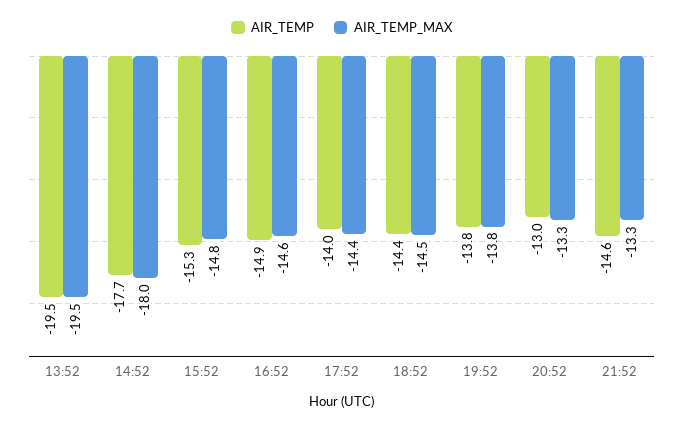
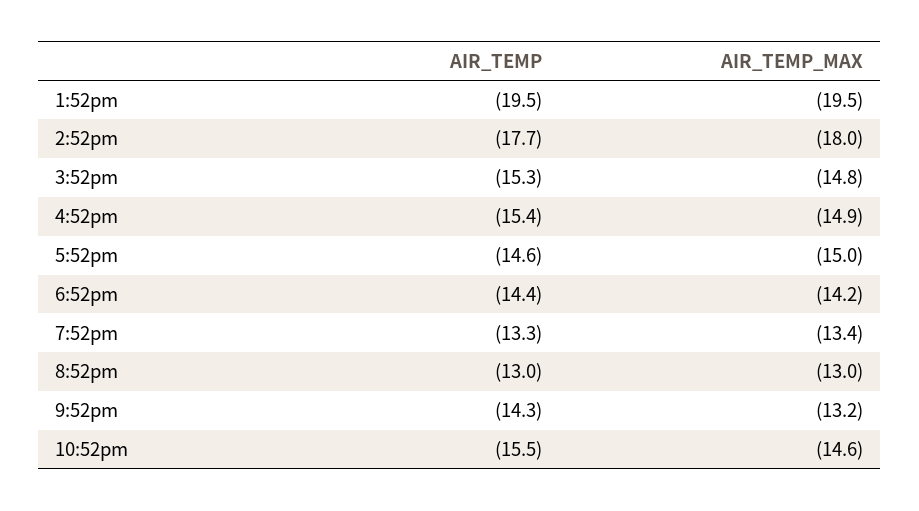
AIR_TEMP, 16:52: -14.9 -> -15.4
AIR_TEMP_MAX, 16:52: -14.6 -> -14.9
AIR_TEMP, 17:52: -14 -> -14.6
AIR_TEMP_MAX, 17:52: -14.4 -> -15
AIR_TEMP_MAX, 18:52: -14.5 -> -14.2
AIR_TEMP, 19:52: -13.8 -> -13.3
AIR_TEMP_MAX, 19:52: -13.8 -> -13.4
AIR_TEMP_MAX, 20:52: -13.3 -> -13
AIR_TEMP, 21:52: -14.6 -> -14.3
AIR_TEMP_MAX, 21:52: -13.3 -> -13.2
AIR_TEMP, 10:52pm: none -> -15.5
AIR_TEMP_MAX, 10:52pm: none -> -14.6

